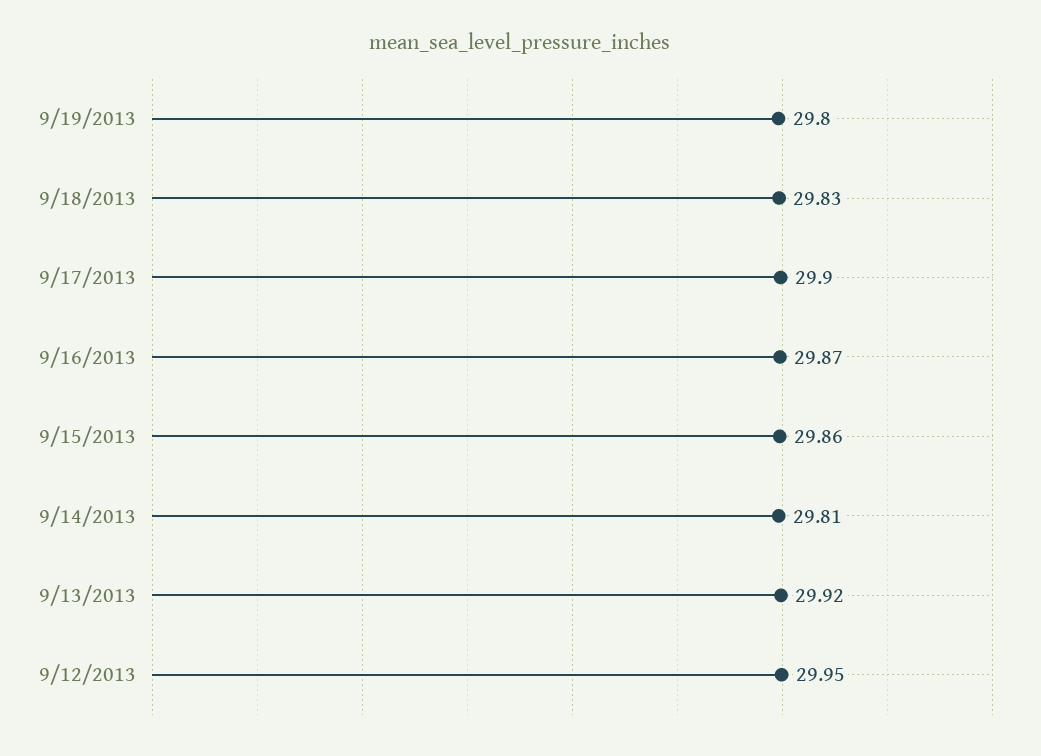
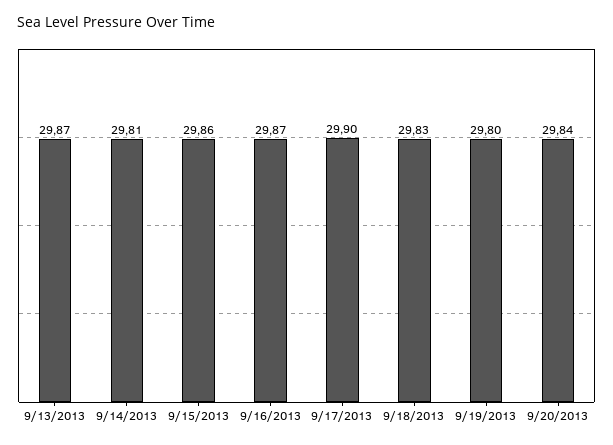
9/13/2013: 29.92 -> 29.87
9/12/2013: 29.95 -> none
9/20/2013: none -> 29.84

